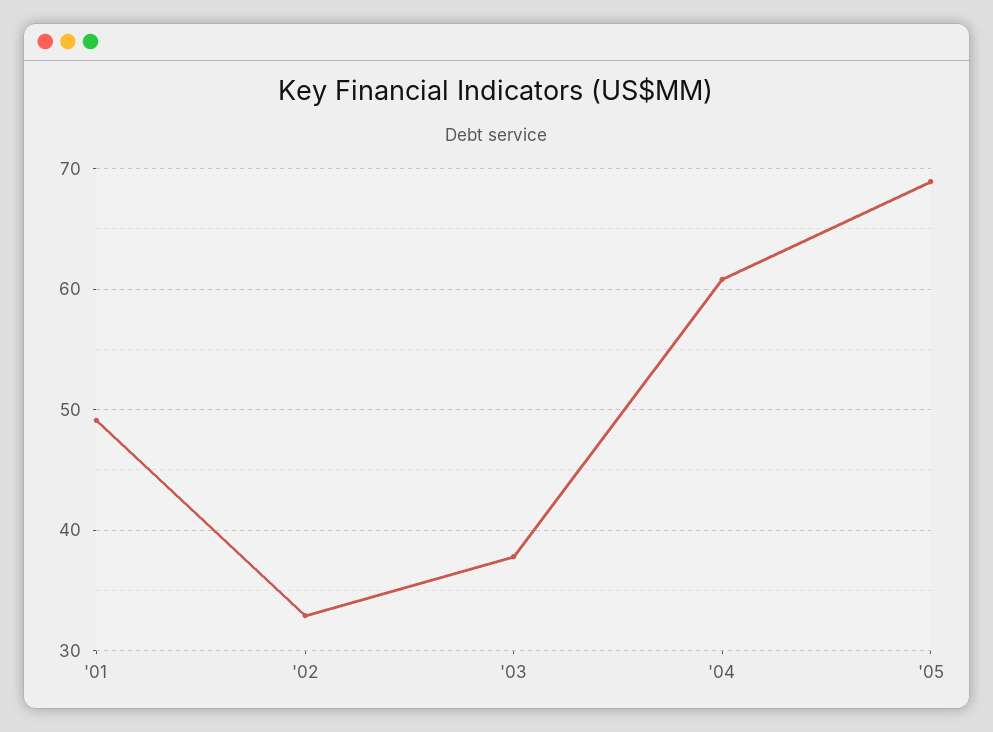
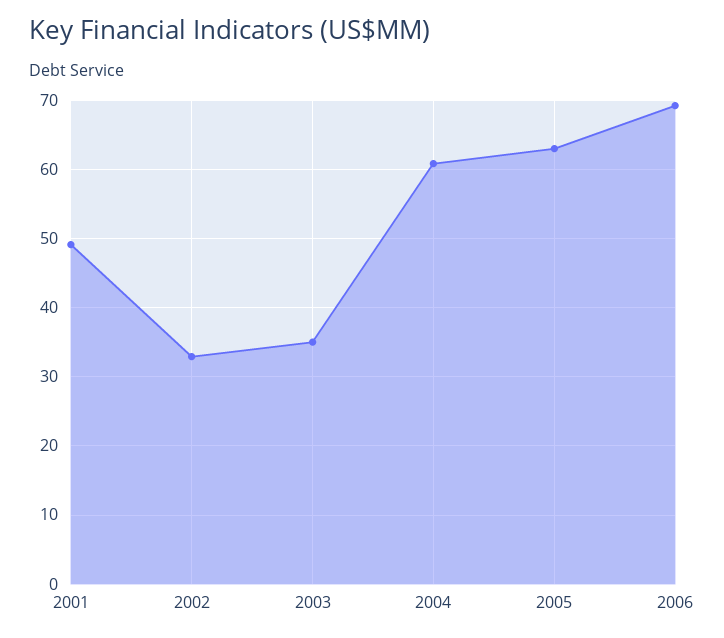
'03: 38 -> 35
'05: 69 -> 63
2006: none -> 69

